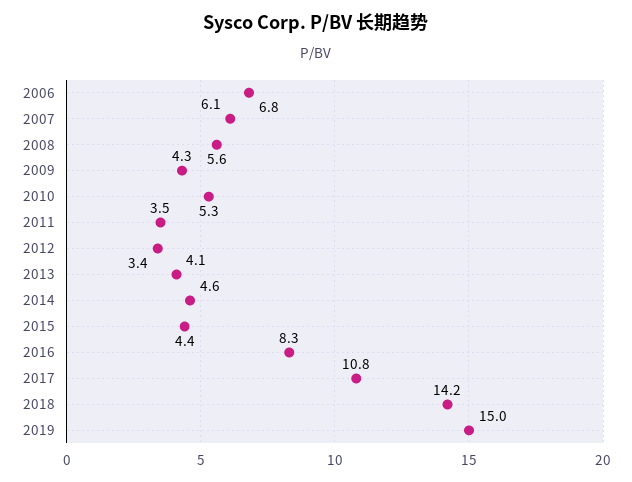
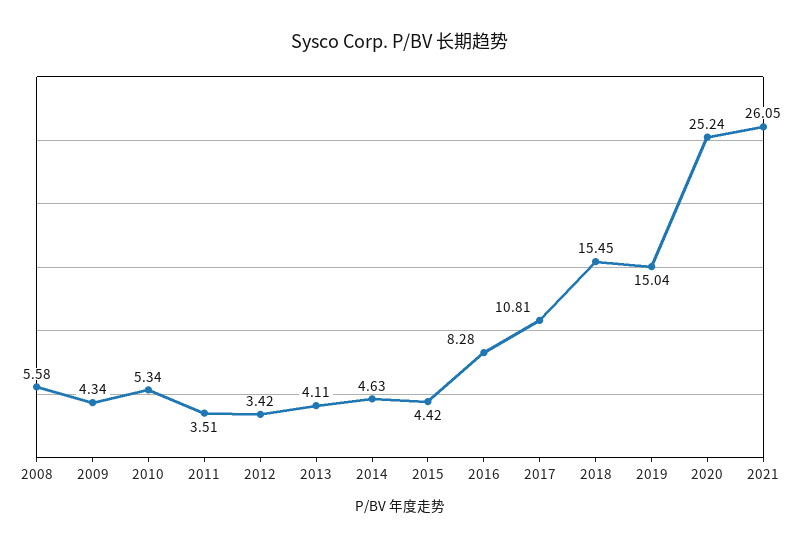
2006: 6.8 -> none
2007: 6.1 -> none
2018: 14.2 -> 15.45
2020: none -> 25.24
2021: none -> 26.05

